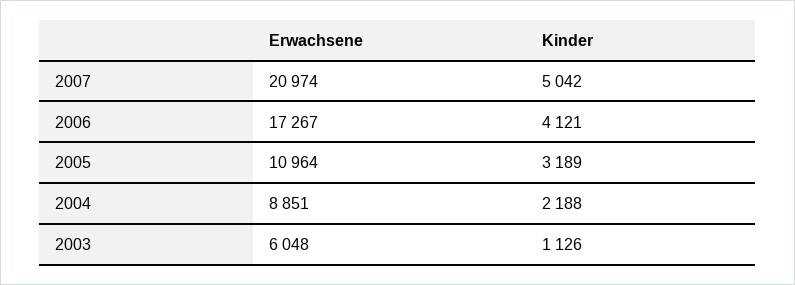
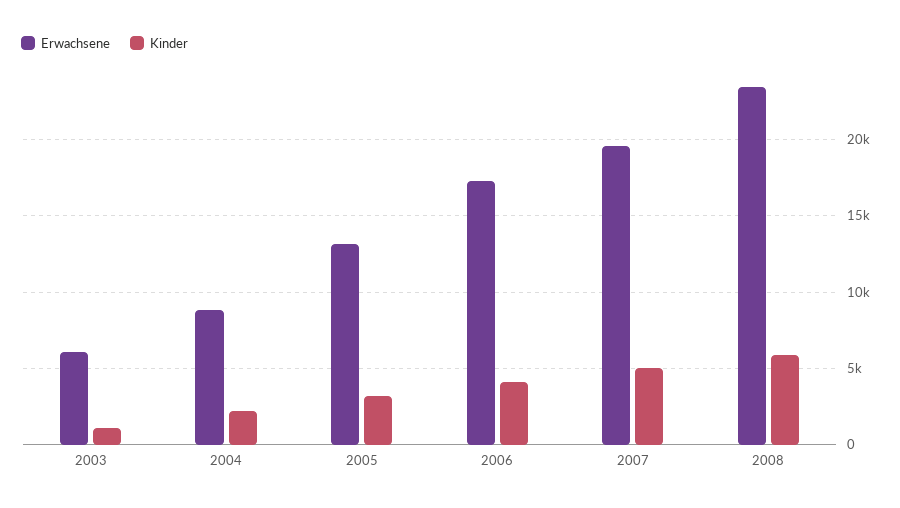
Erwachsene, 2007: 20974 -> 19500
Erwachsene, 2005: 10964 -> 13000
Erwachsene, 2008: none -> 23500
Kinder, 2008: none -> 6000

